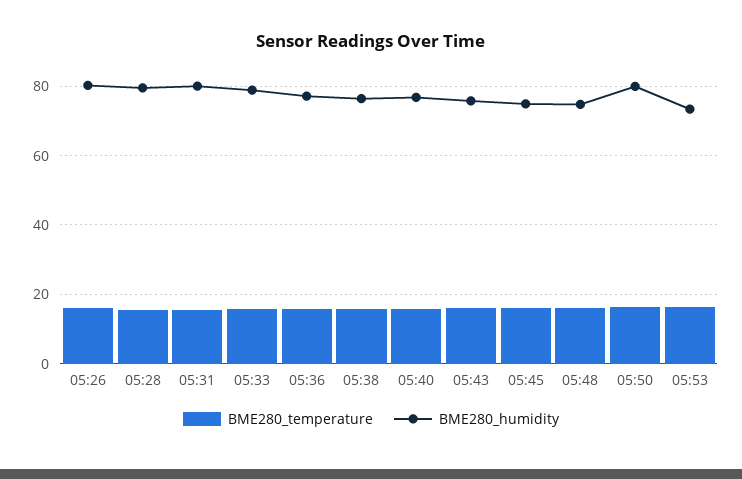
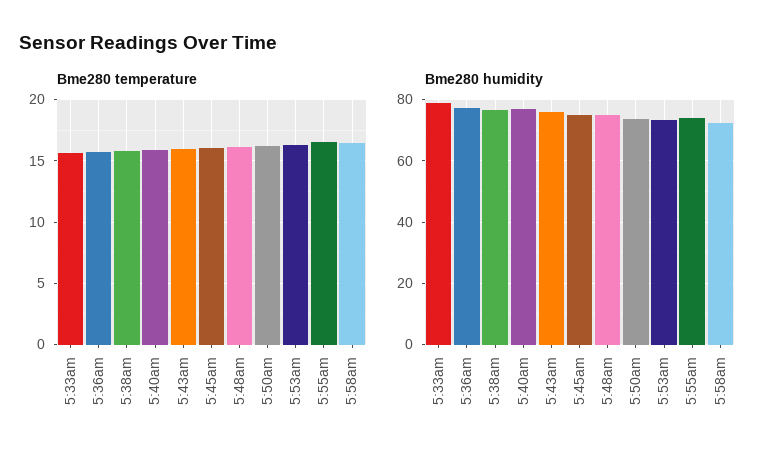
BME280_temperature, 05:26: 16 -> none
BME280_humidity, 05:26: 80 -> none
BME280_temperature, 05:28: 16 -> none
BME280_humidity, 05:28: 80 -> none
BME280_temperature, 05:31: 16 -> none
BME280_humidity, 05:31: 80 -> none
BME280_humidity, 05:50: 80 -> 74
BME280_temperature, 5:55am: none -> 16.5
BME280_temperature, 5:58am: none -> 16.5
BME280_humidity, 5:55am: none -> 74
BME280_humidity, 5:58am: none -> 72

